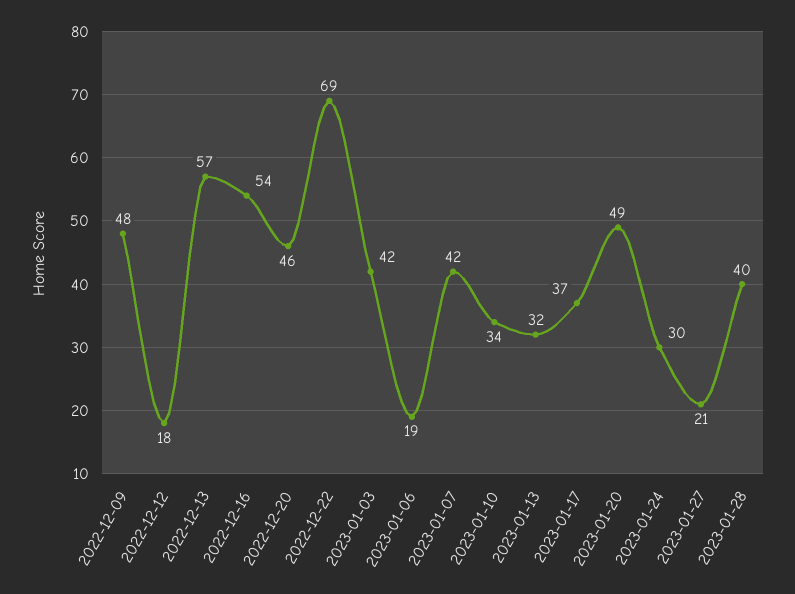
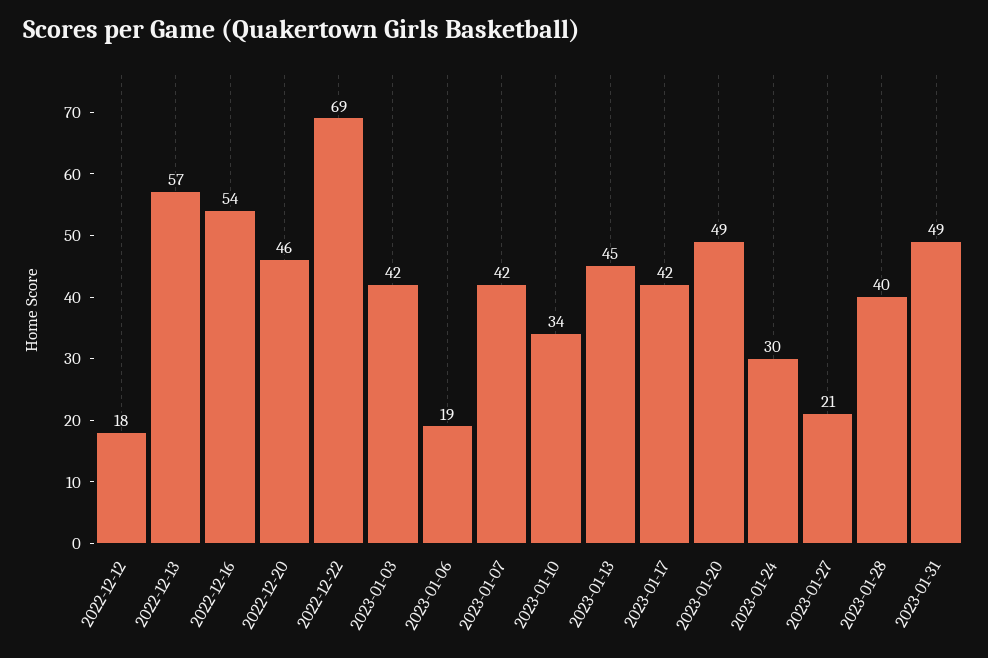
2022-12-09: 48 -> none
2023-01-13: 32 -> 45
2023-01-17: 37 -> 42
2023-01-31: none -> 49

